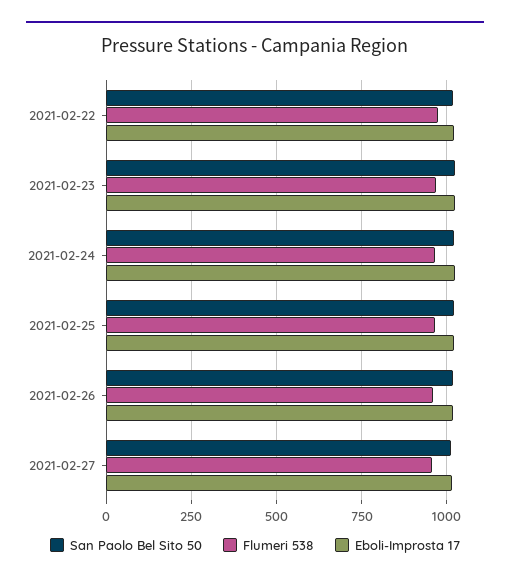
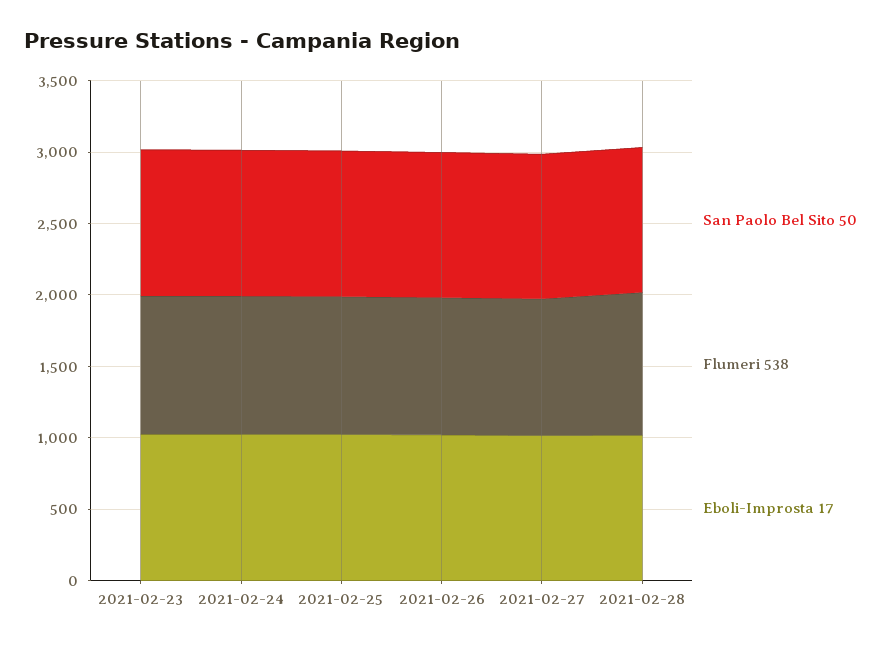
San Paolo Bel Sito 50, 2021-02-22: 1025 -> none
Flumeri 538, 2021-02-22: 975 -> none
Eboli-Improsta 17, 2021-02-22: 1025 -> none
San Paolo Bel Sito 50, 2021-02-28: none -> 1000
Flumeri 538, 2021-02-28: none -> 1000
Eboli-Improsta 17, 2021-02-28: none -> 1000

